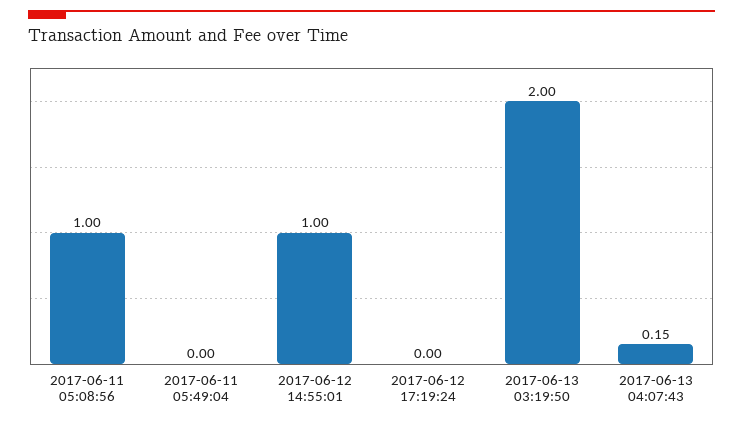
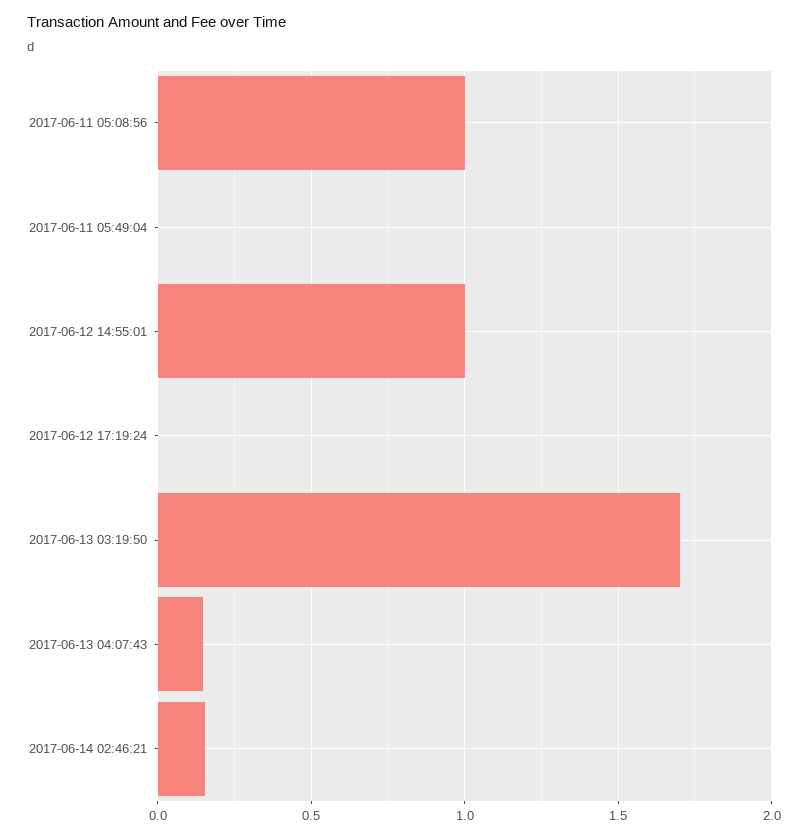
2017-06-13 03:19:50: 2 -> 1.7
2017-06-14 02:46:21: none -> 0.15

